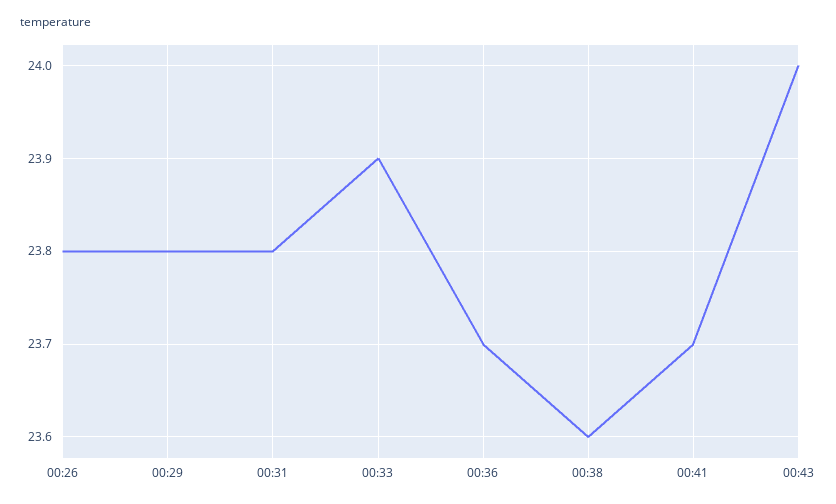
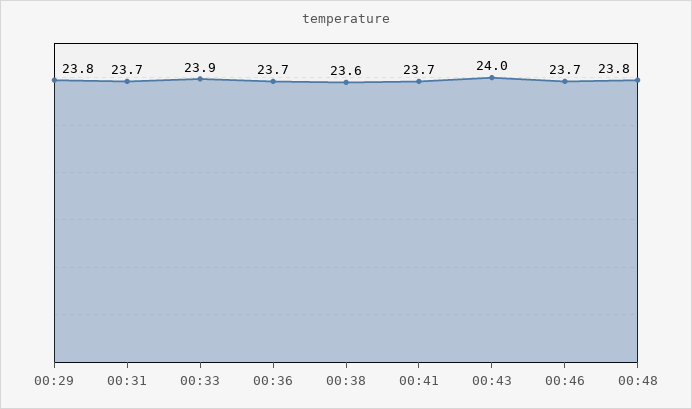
00:26: 23.8 -> none
00:31: 23.8 -> 23.7
00:46: none -> 23.7
00:48: none -> 23.8

